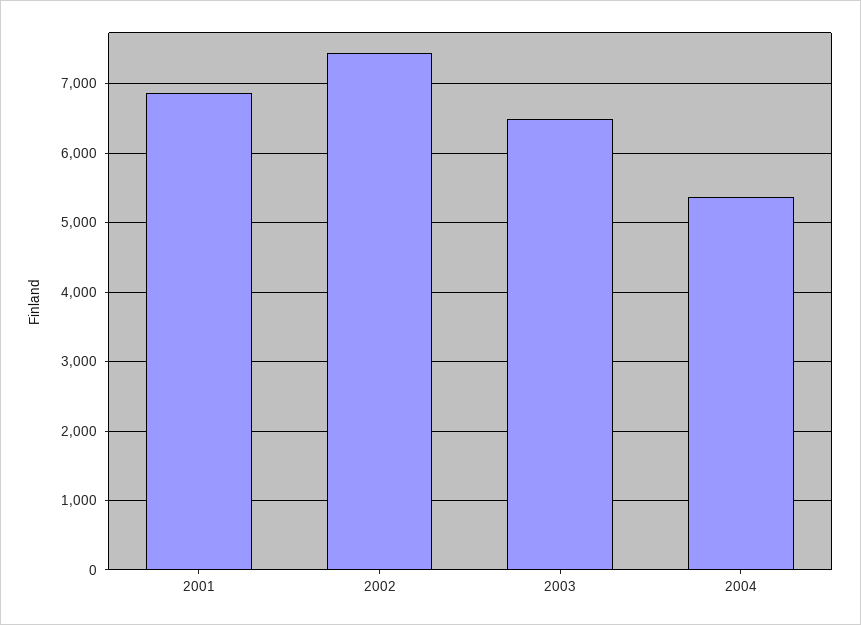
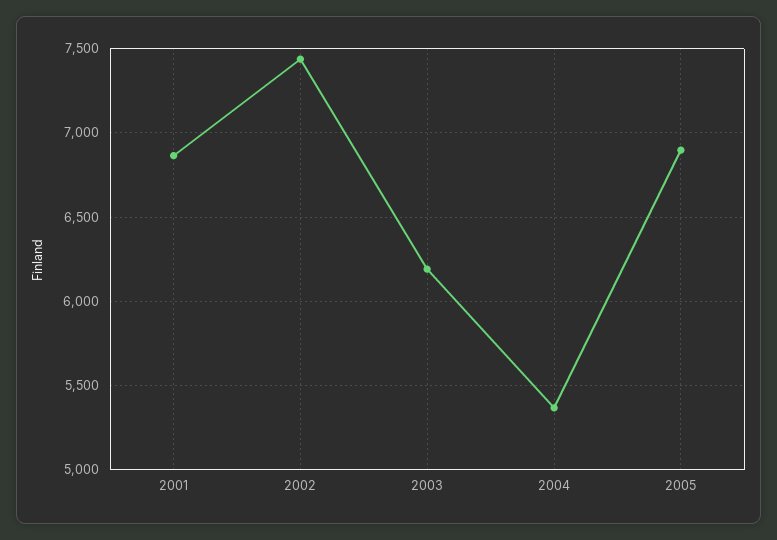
2003: 6500 -> 6200
2005: none -> 6900

